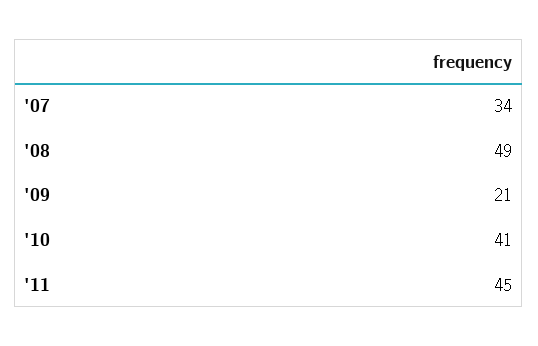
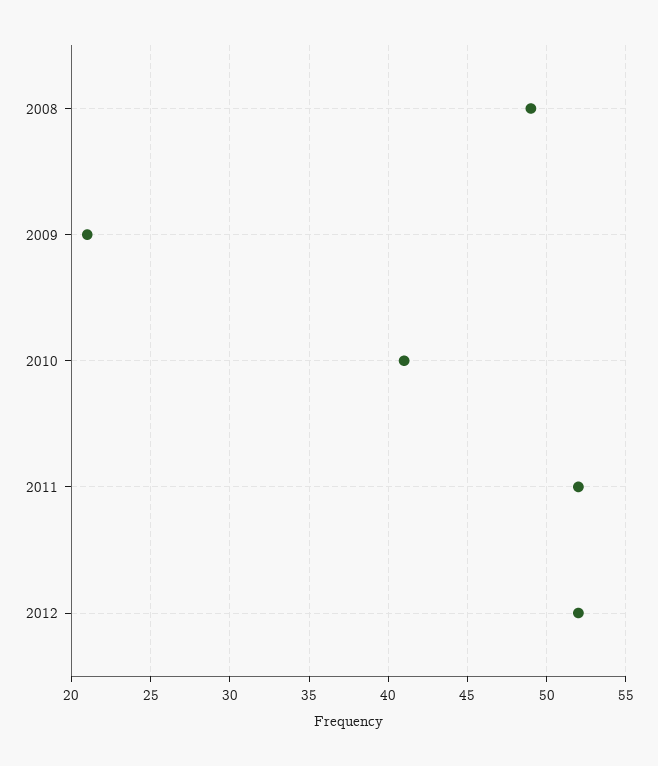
'07: 34 -> none
'11: 45 -> 52
2012: none -> 52

